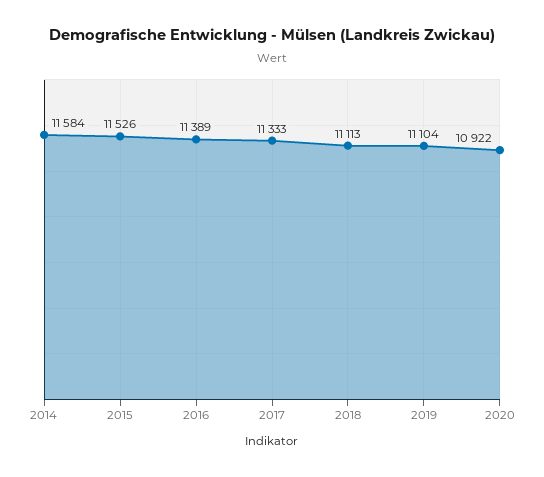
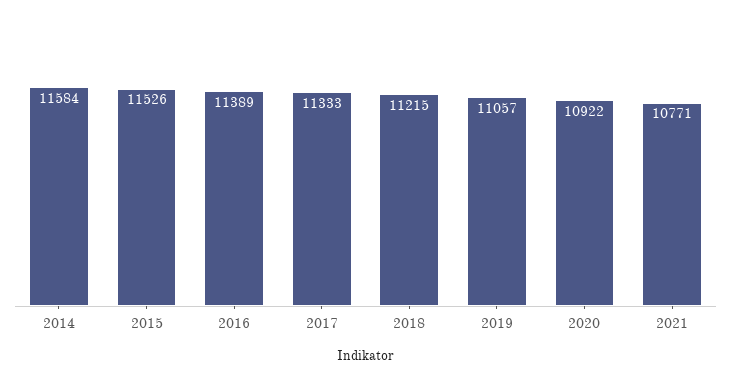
2018: 11113 -> 11215
2019: 11104 -> 11057
2021: none -> 10771

